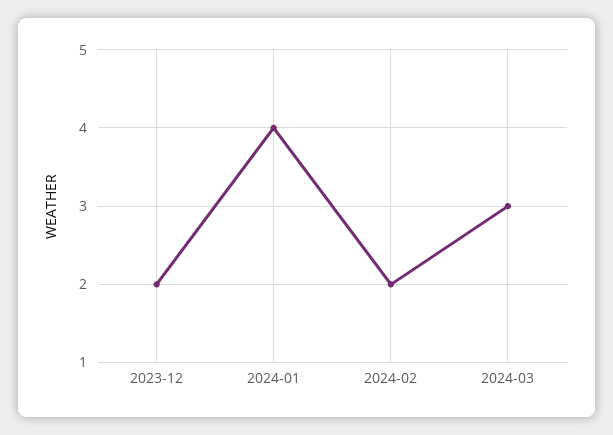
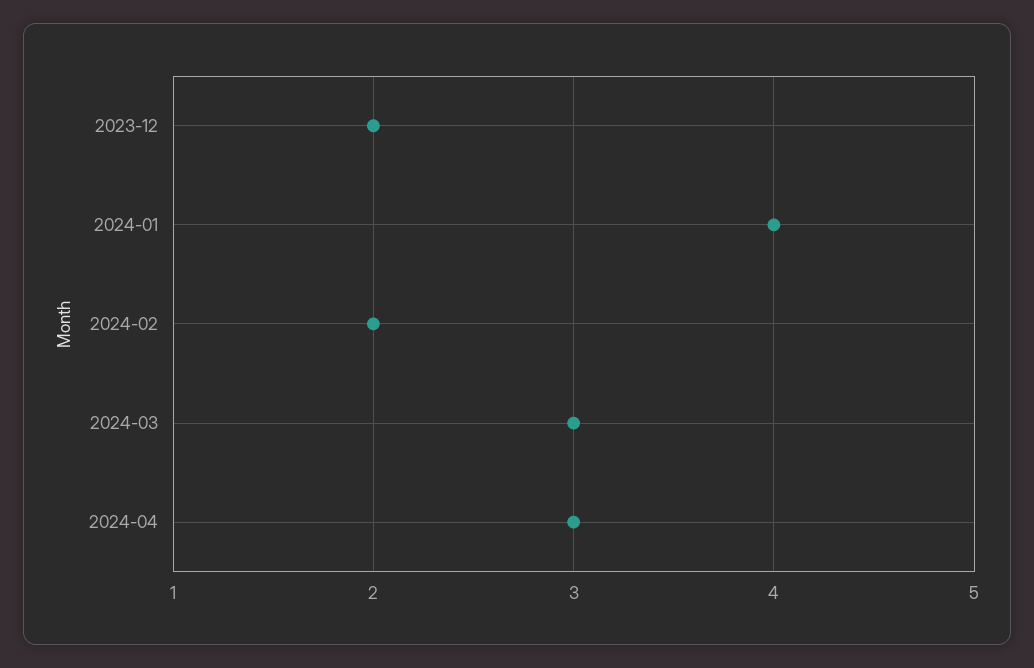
2024-04: none -> 3

